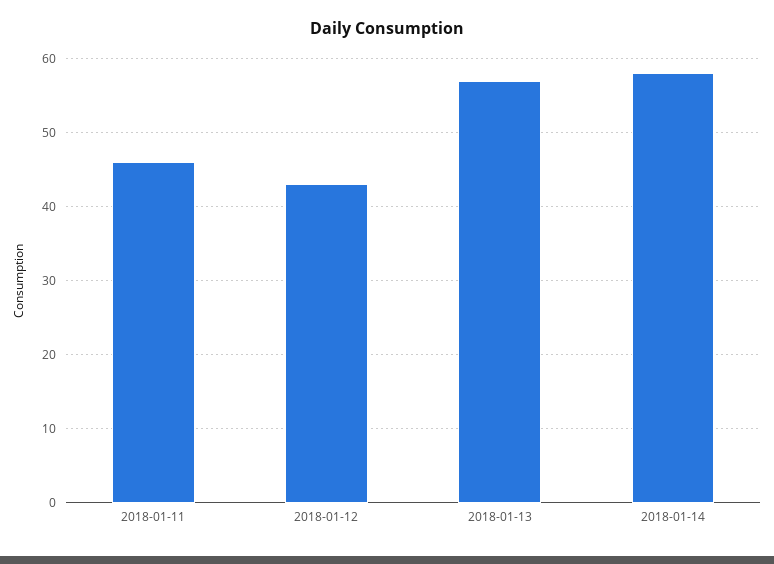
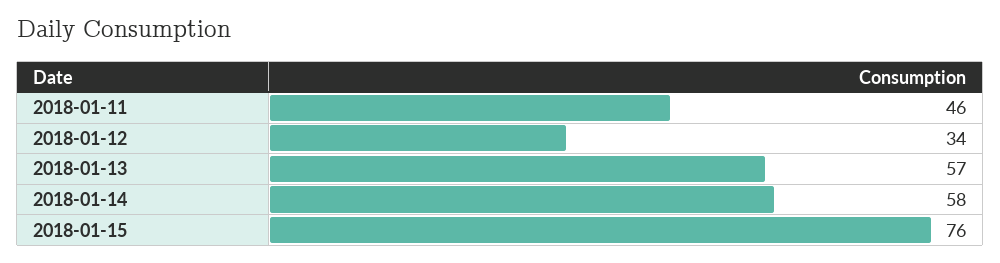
2018-01-12: 43 -> 34
2018-01-15: none -> 76

